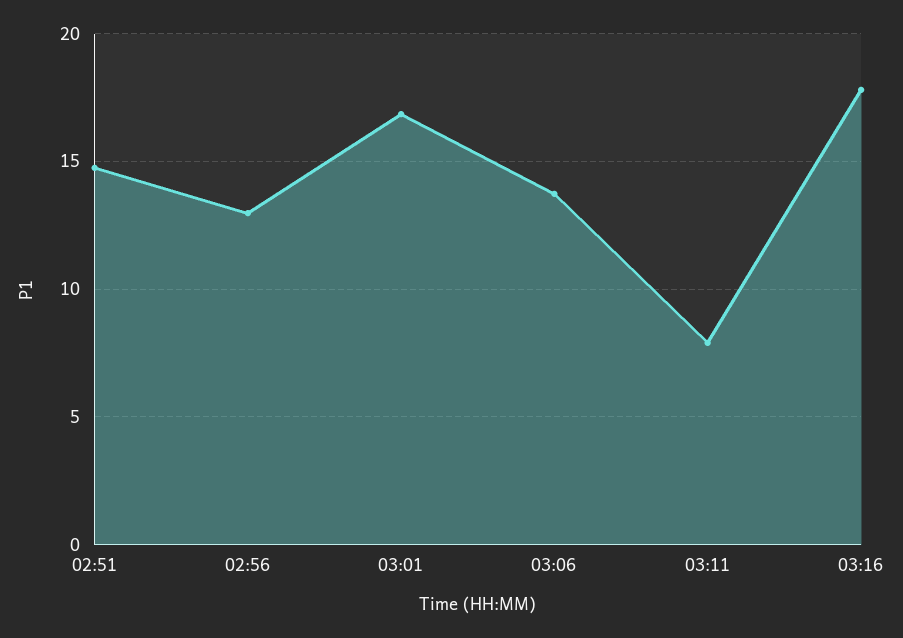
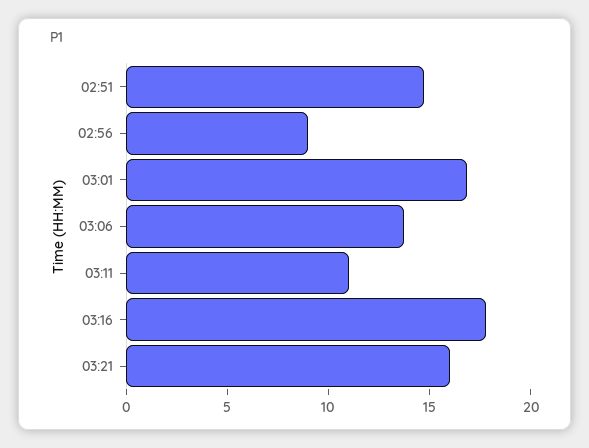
02:56: 13 -> 9
03:11: 8 -> 11
03:21: none -> 16

